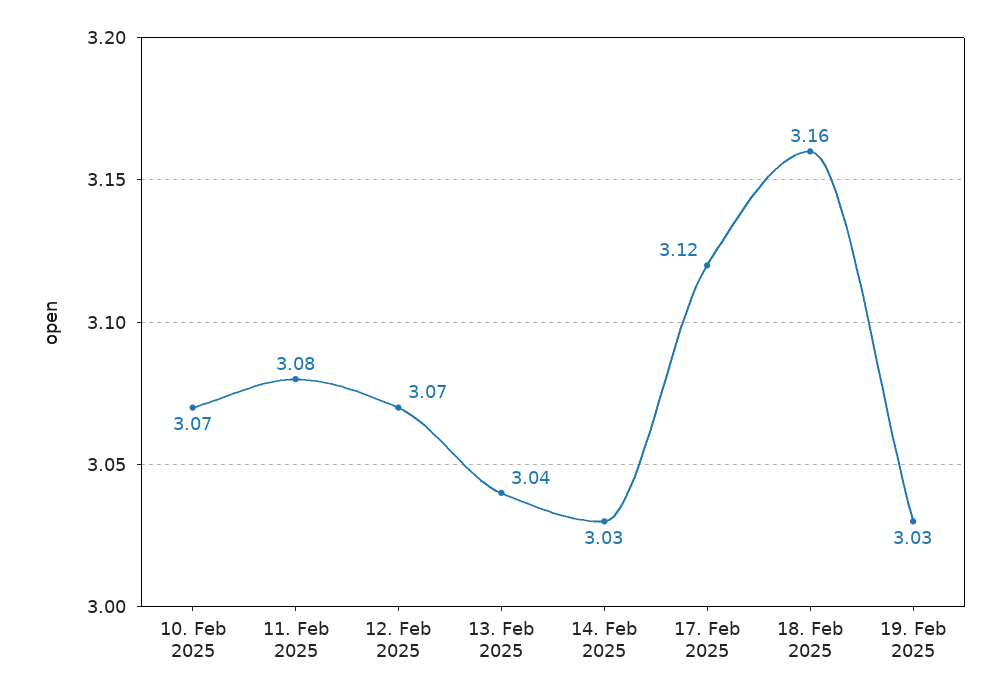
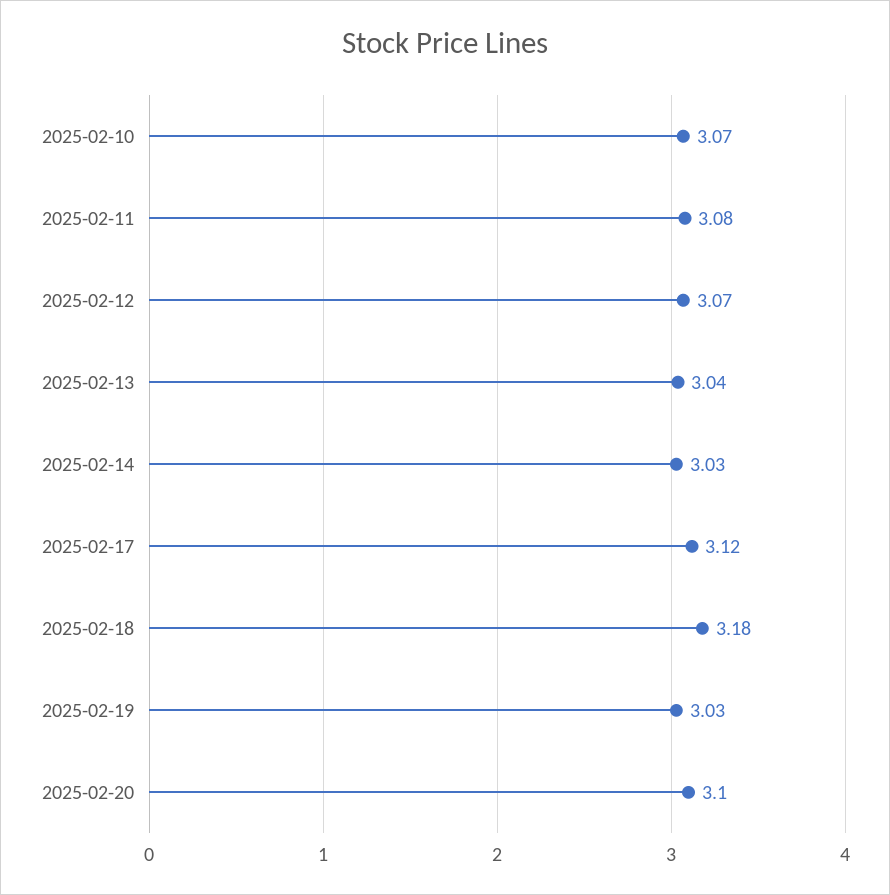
18. Feb 2025: 3.16 -> 3.18
2025-02-20: none -> 3.1

